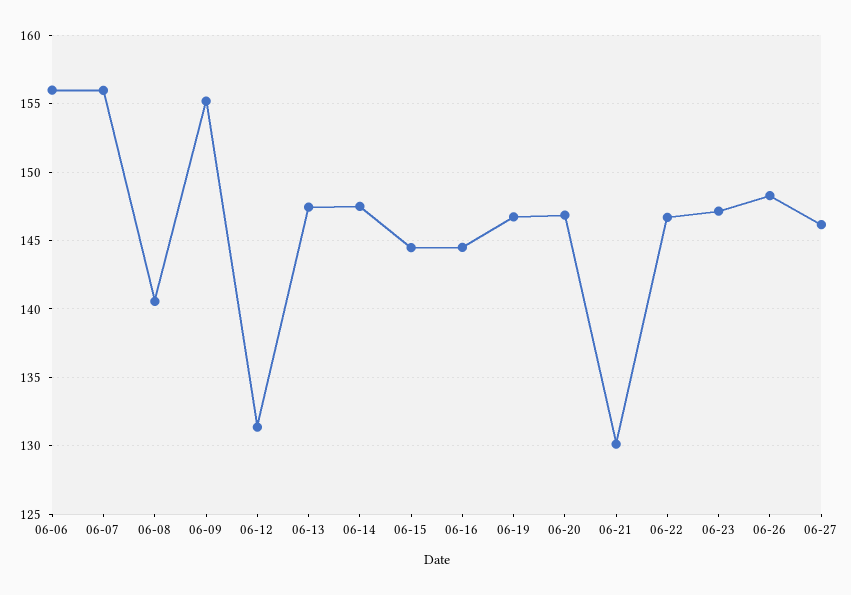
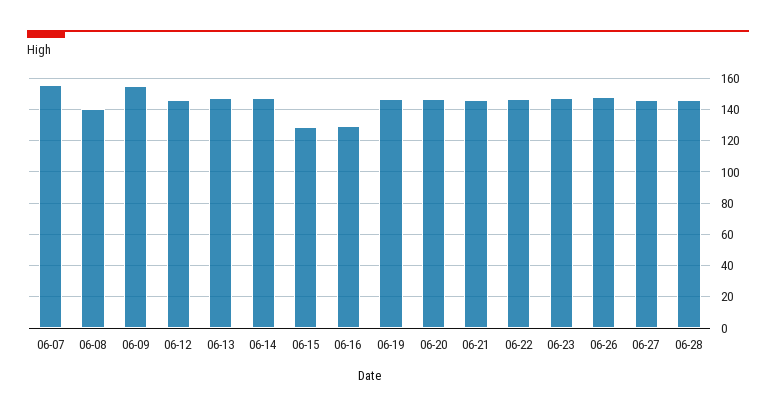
06-06: 156 -> none
06-12: 131.5 -> 145
06-15: 144.5 -> 130
06-16: 144.5 -> 130
06-21: 130 -> 145
06-28: none -> 145

